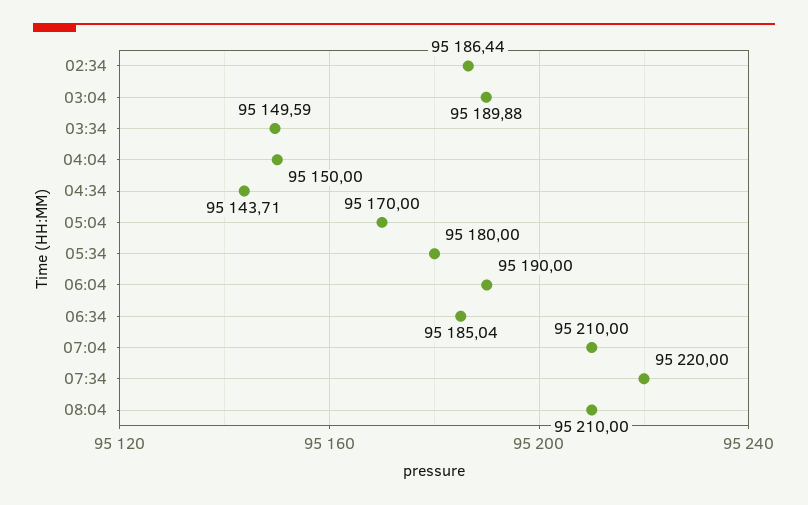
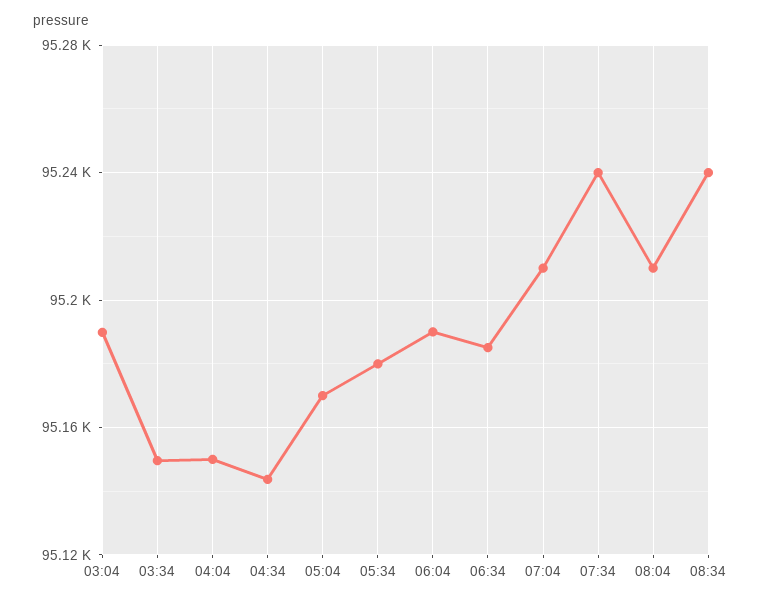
02:34: 95186.44 -> none
07:34: 95220 -> 95240
08:34: none -> 95240

